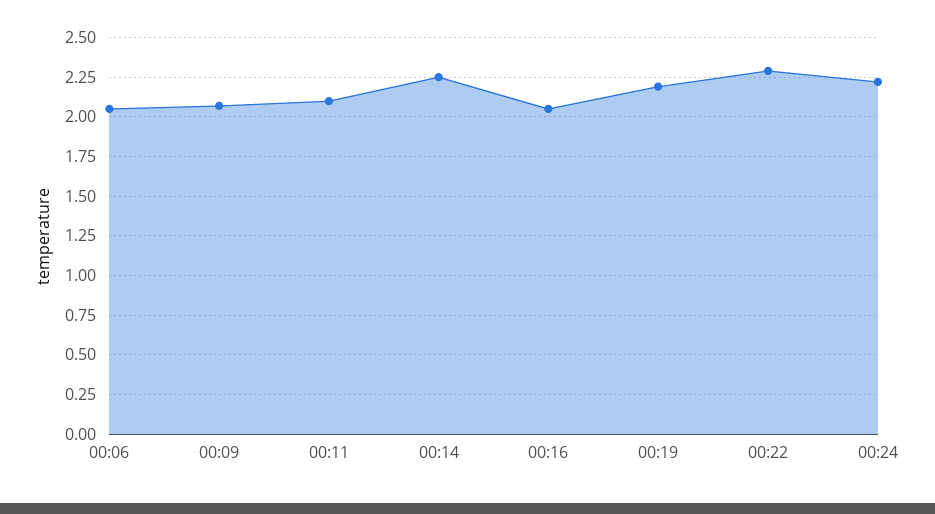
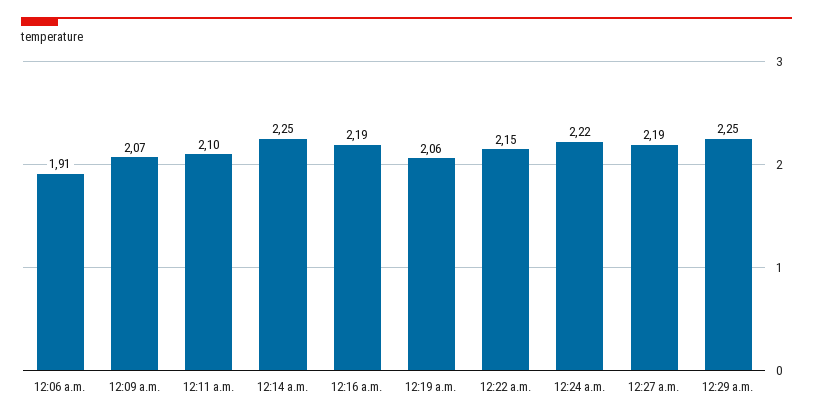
00:06: 2.05 -> 1.91
00:16: 2.05 -> 2.19
00:19: 2.2 -> 2.06
00:22: 2.3 -> 2.15
12:27 a.m.: none -> 2.19
12:29 a.m.: none -> 2.25

